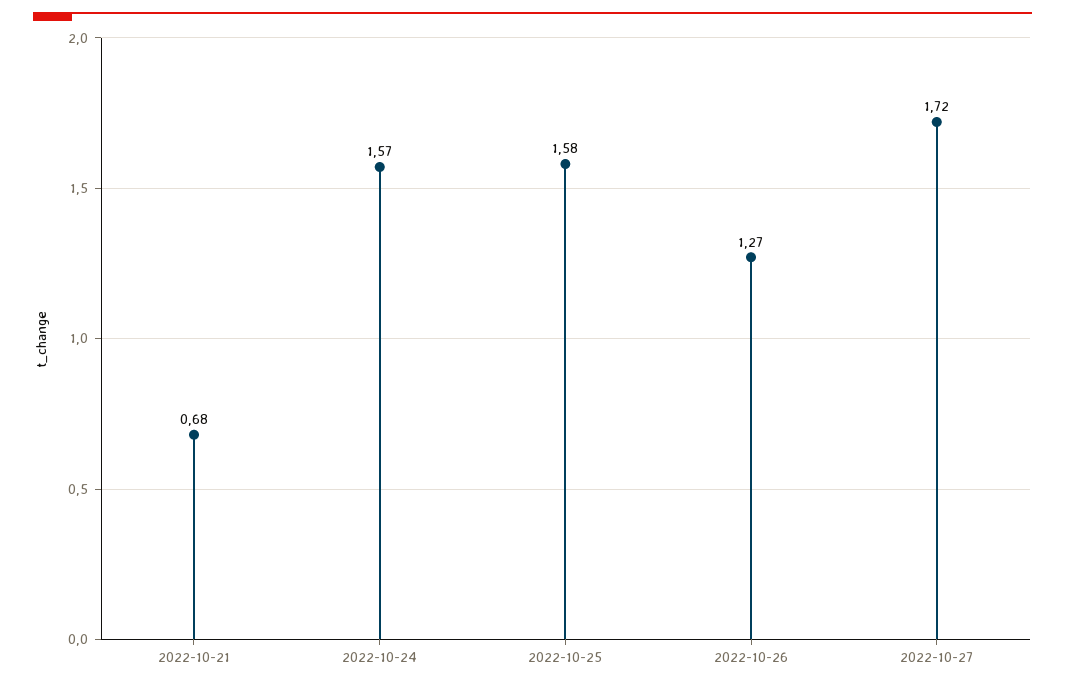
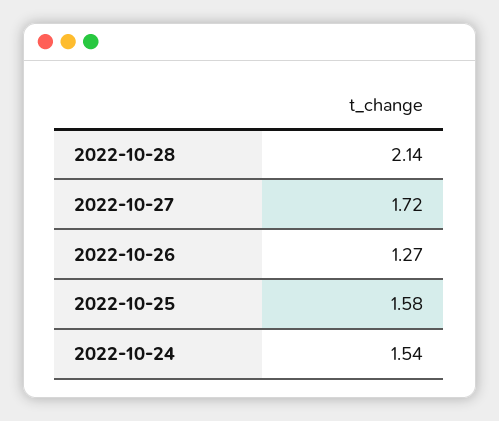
2022-10-21: 0.68 -> none
2022-10-24: 1.57 -> 1.54
2022-10-28: none -> 2.14

